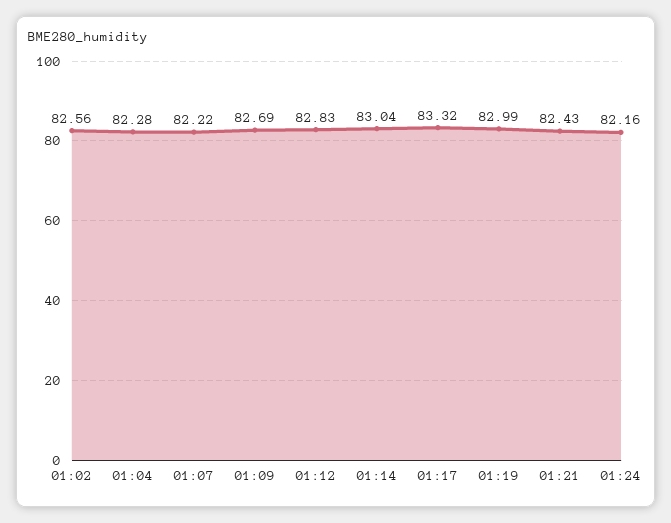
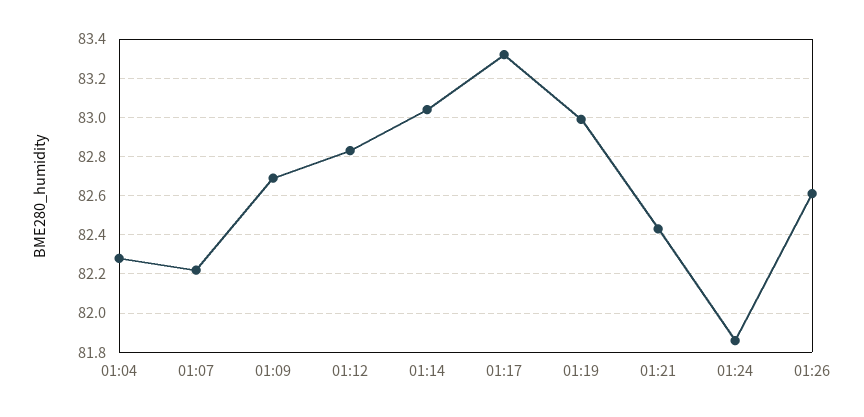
01:02: 82.56 -> none
01:24: 82.16 -> 81.85
01:26: none -> 82.6

